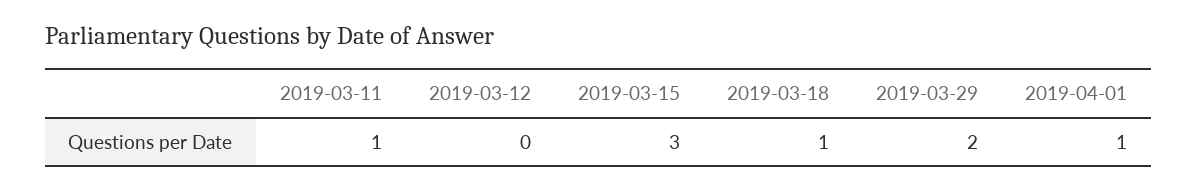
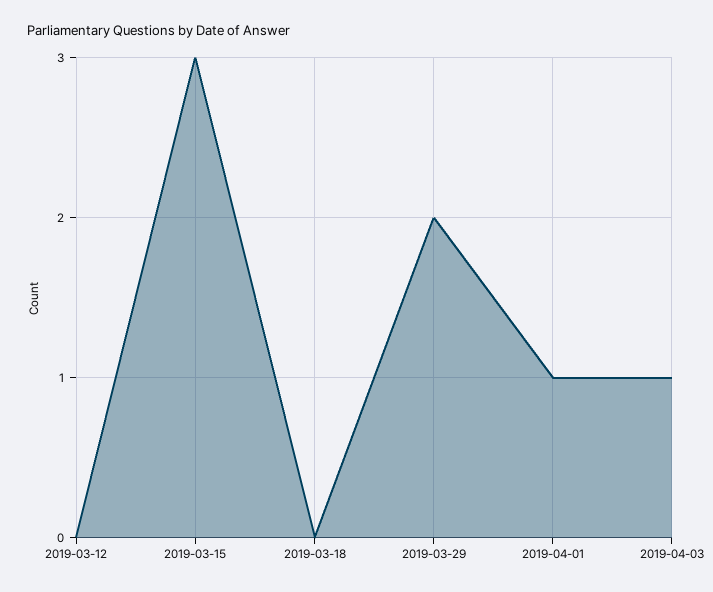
2019-03-11: 1 -> none
2019-03-18: 1 -> 0
2019-04-03: none -> 1

